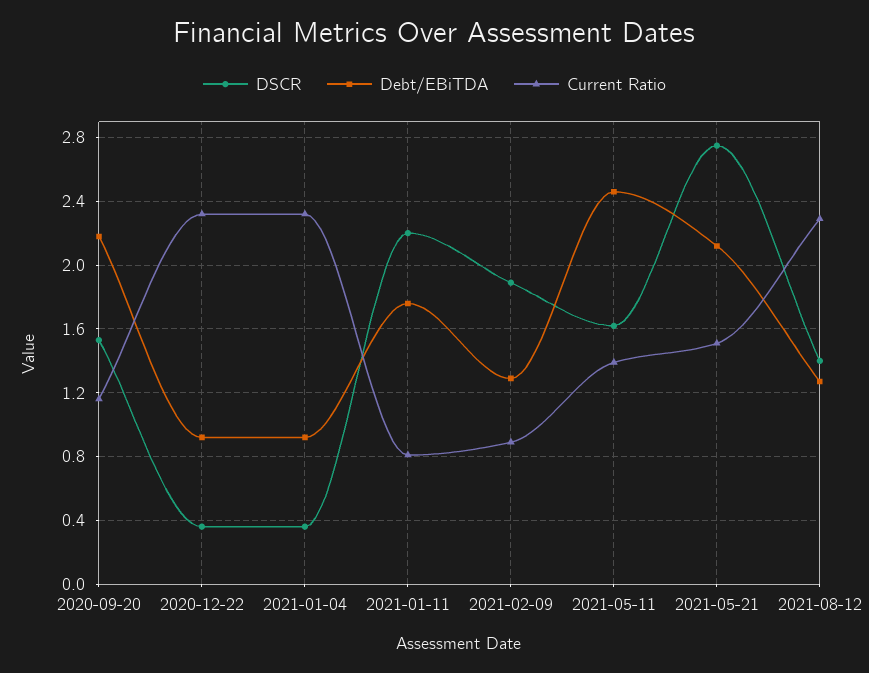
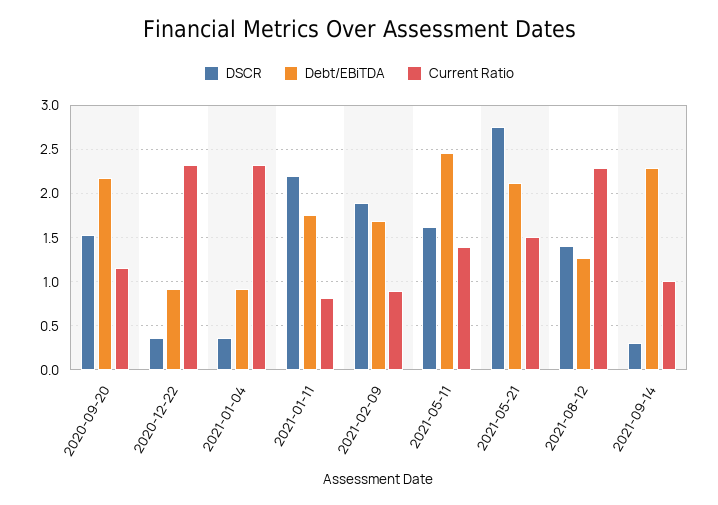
Debt/EBiTDA, 2021-02-09: 1.3 -> 1.7
DSCR, 2021-09-14: none -> 0.3
Debt/EBiTDA, 2021-09-14: none -> 2.3
Current Ratio, 2021-09-14: none -> 1

